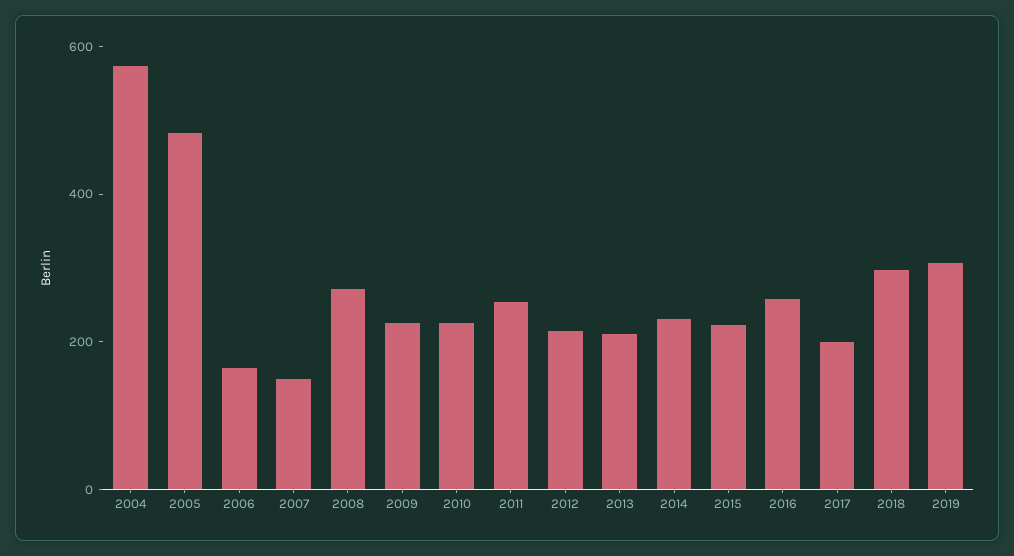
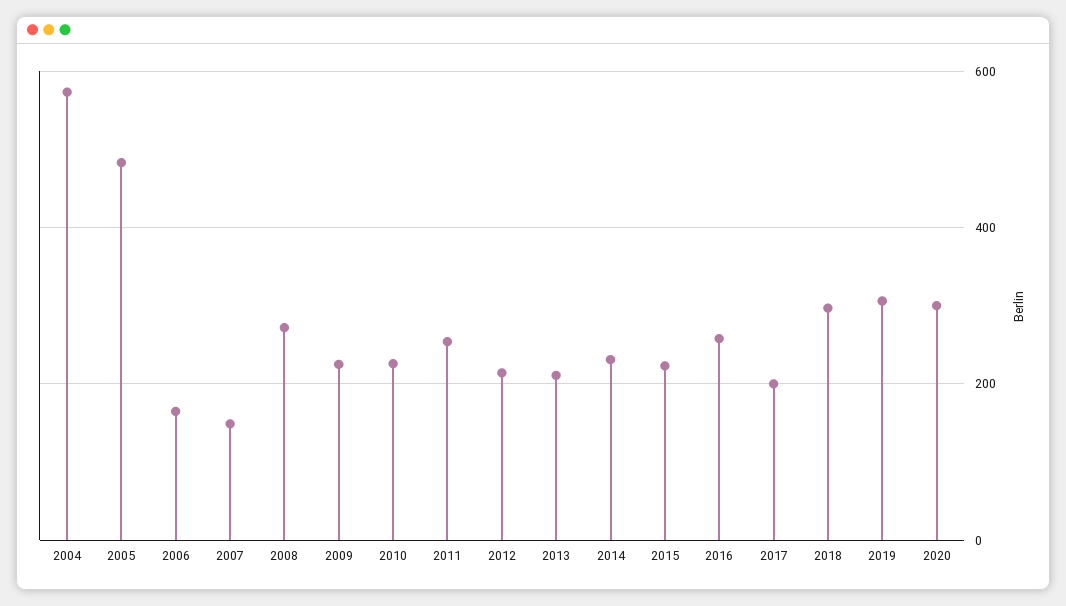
2020: none -> 300

